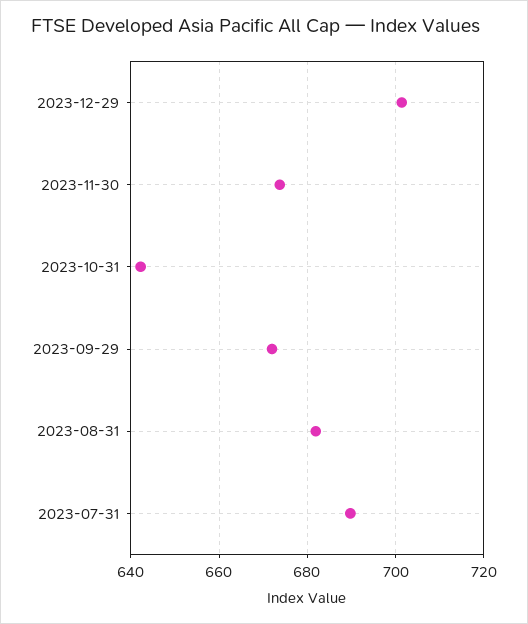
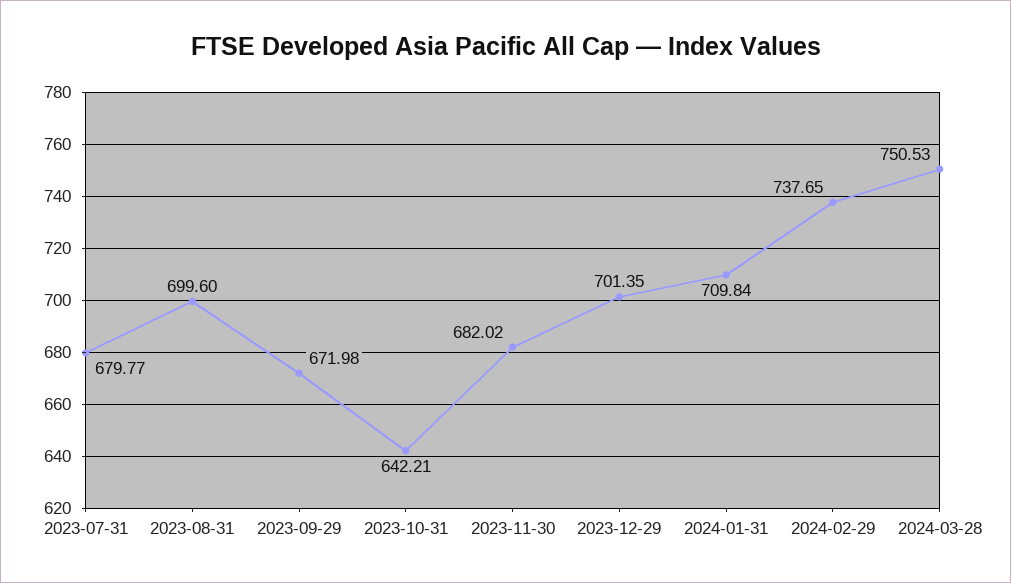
2023-11-30: 674 -> 682.02
2023-08-31: 682 -> 699.6
2023-07-31: 690 -> 679.77
2024-01-31: none -> 709.84
2024-02-29: none -> 737.65
2024-03-28: none -> 750.53

